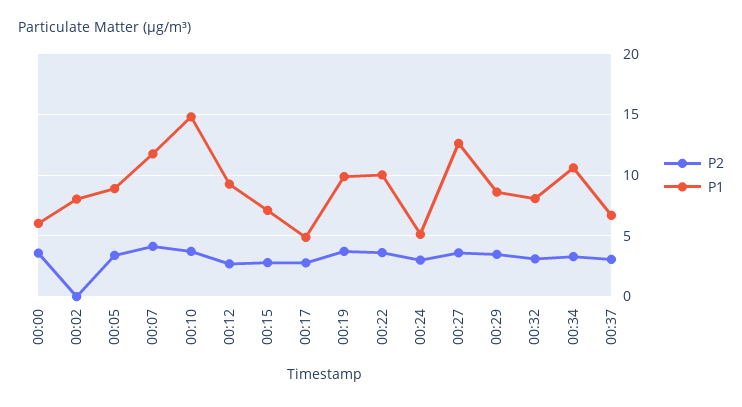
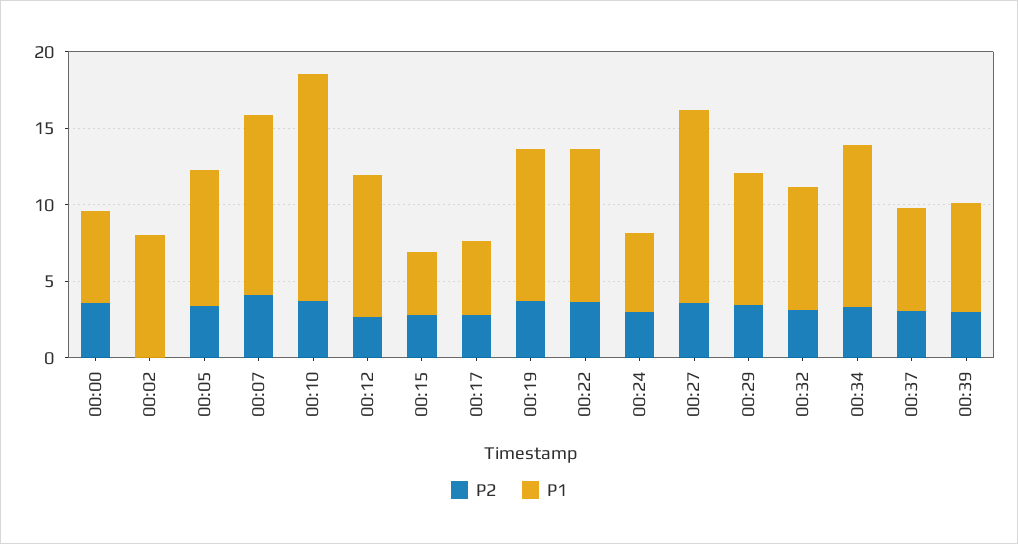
P1, 00:15: 7 -> 4
P2, 00:39: none -> 3
P1, 00:39: none -> 7

